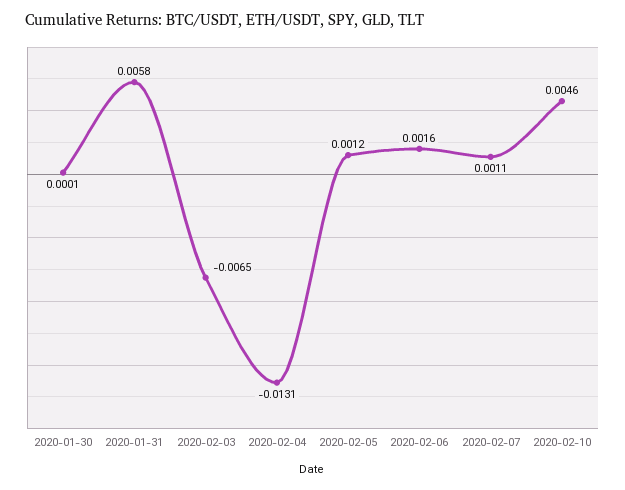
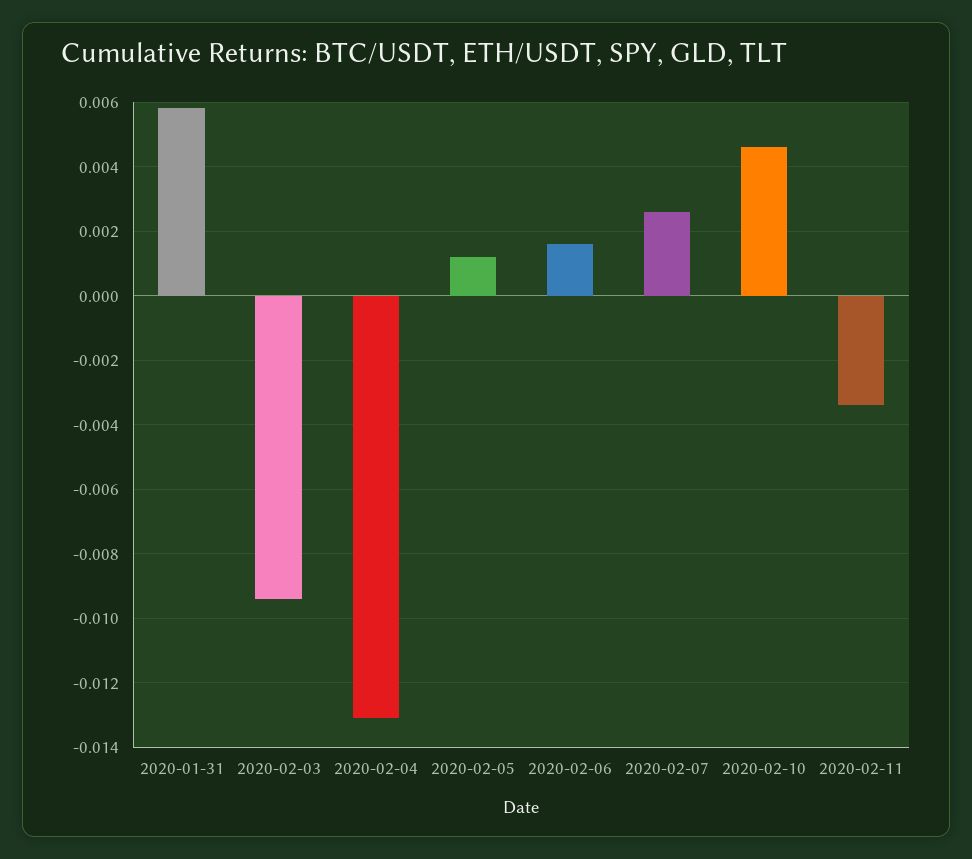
2020-01-30: 0.0001 -> none
2020-02-03: -0.0065 -> -0.0095
2020-02-07: 0.0011 -> 0.0025
2020-02-11: none -> -0.0035

